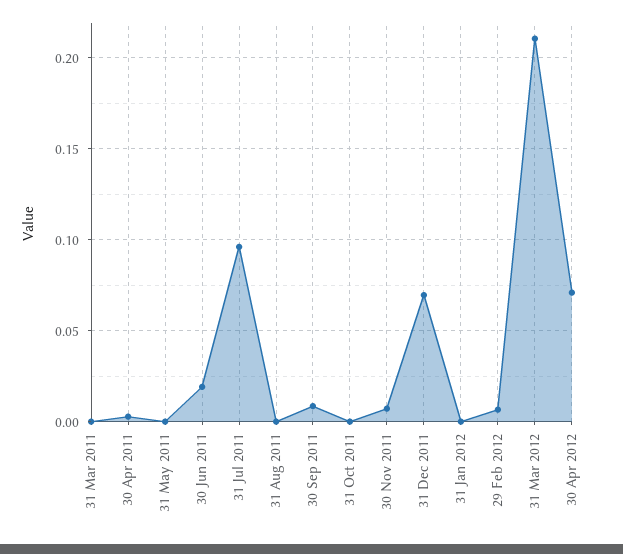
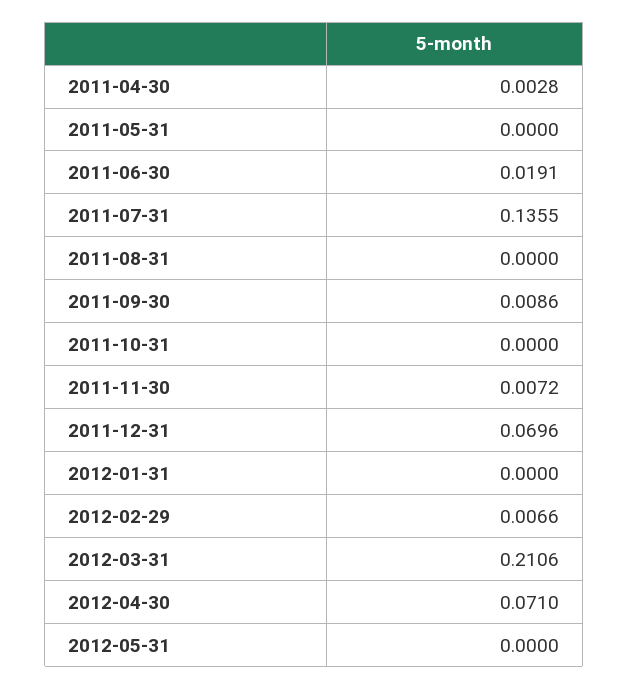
31 Mar 2011: 0 -> none
31 Jul 2011: 0.095 -> 0.1355
2012-05-31: none -> 0

